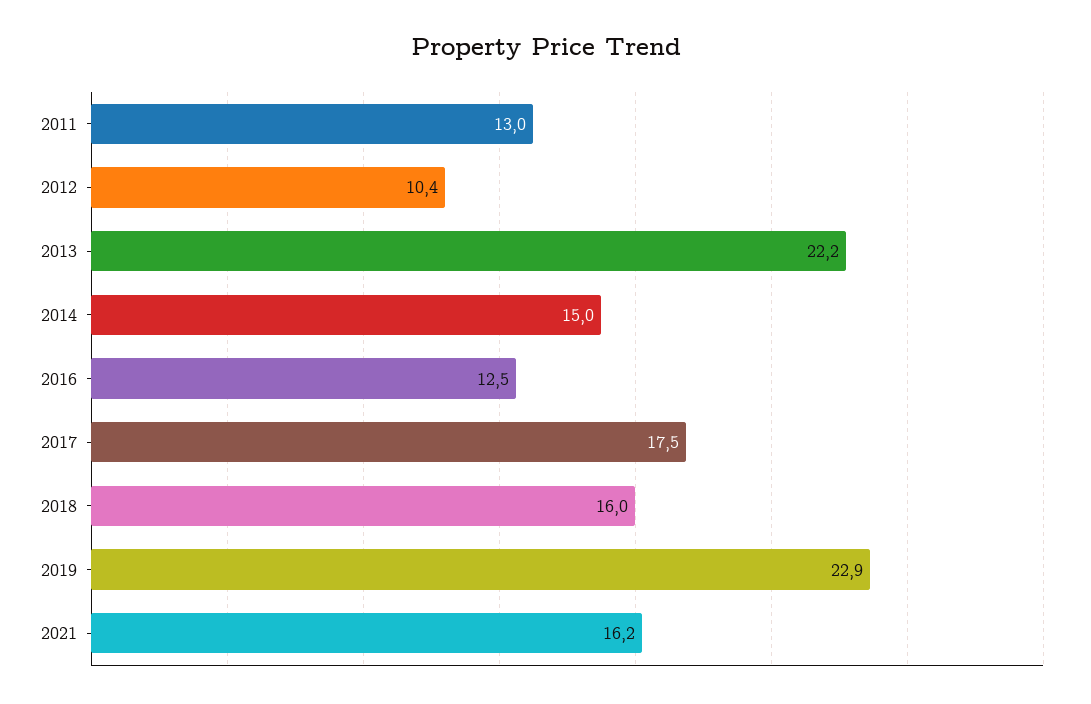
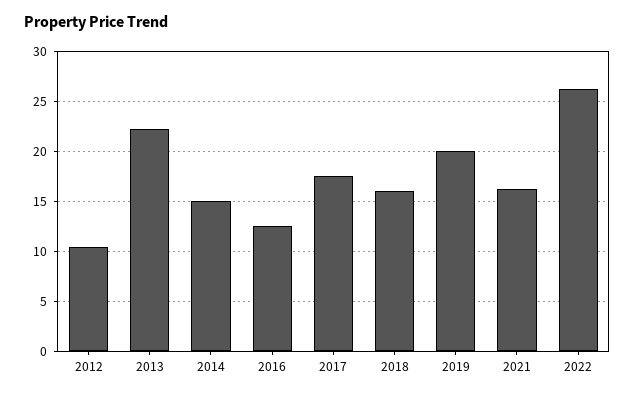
2011: 13 -> none
2019: 22.9 -> 20
2022: none -> 26

